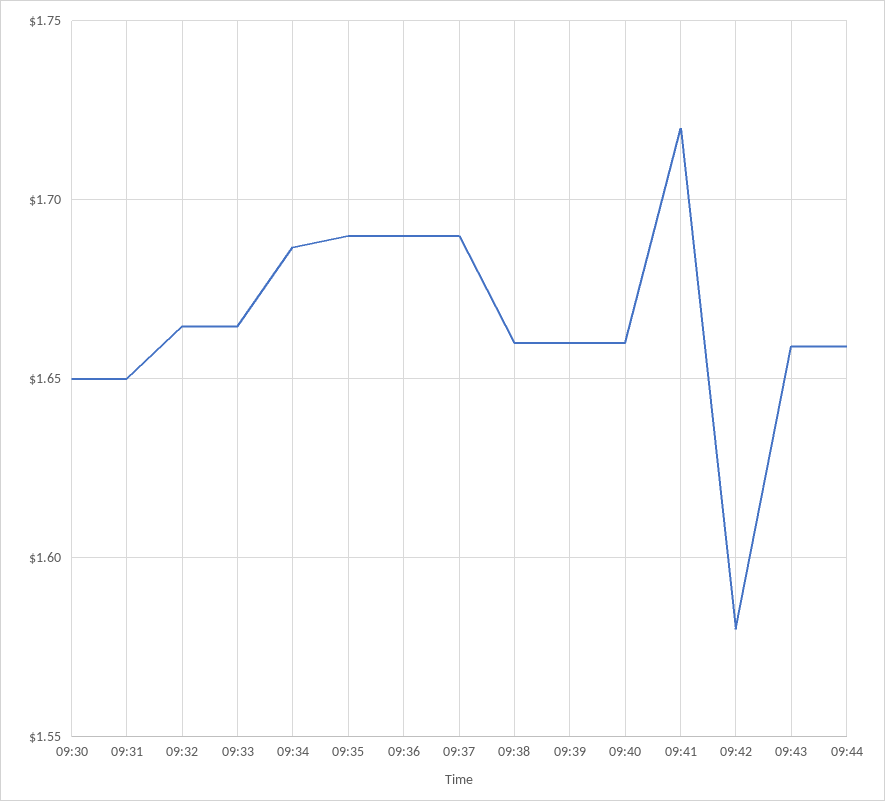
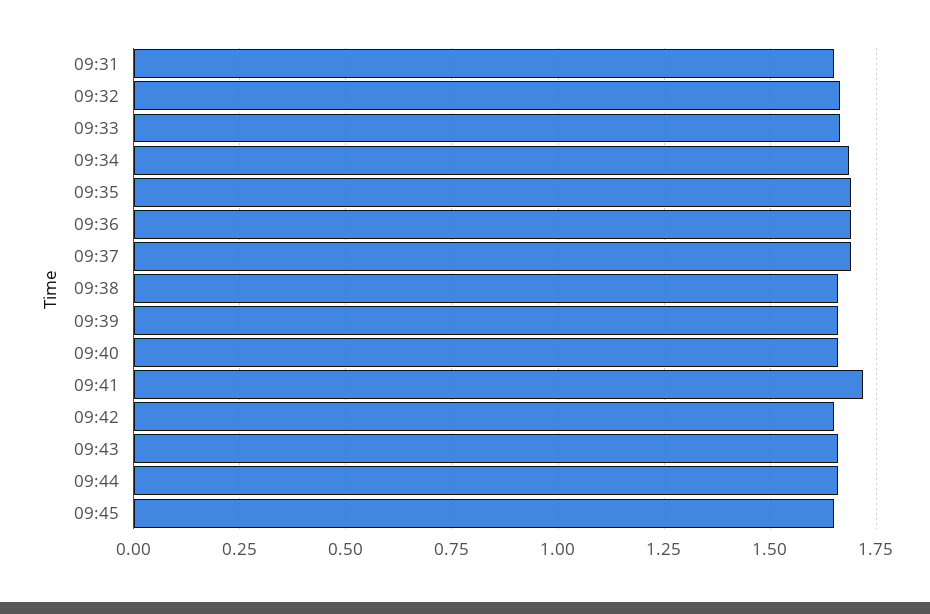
09:30: 1.65 -> none
09:42: 1.58 -> 1.65
09:45: none -> 1.65

